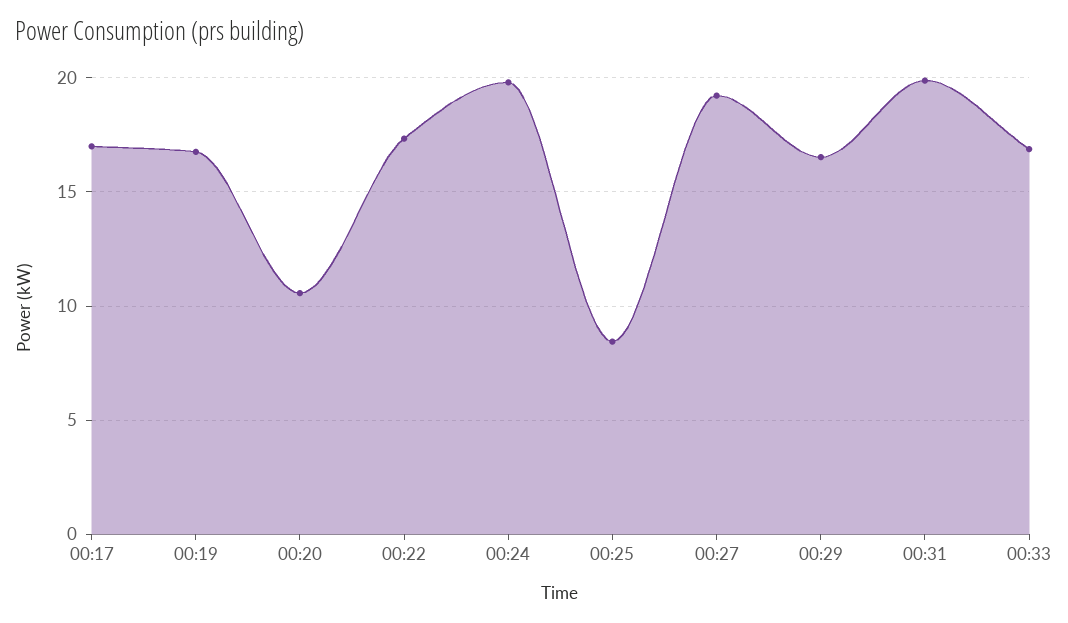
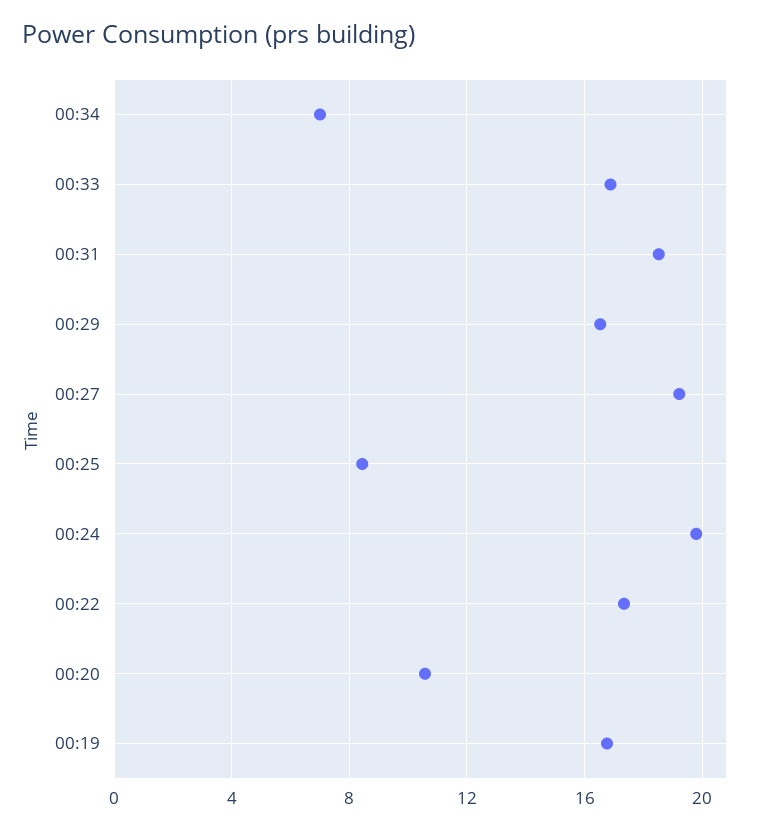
00:17: 17 -> none
00:31: 20 -> 18.5
00:34: none -> 7

